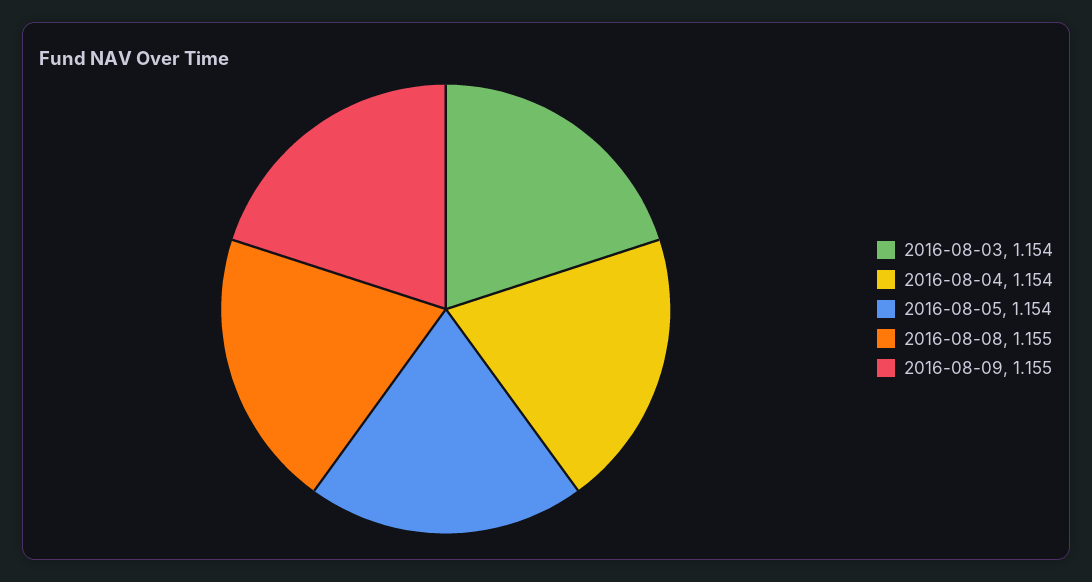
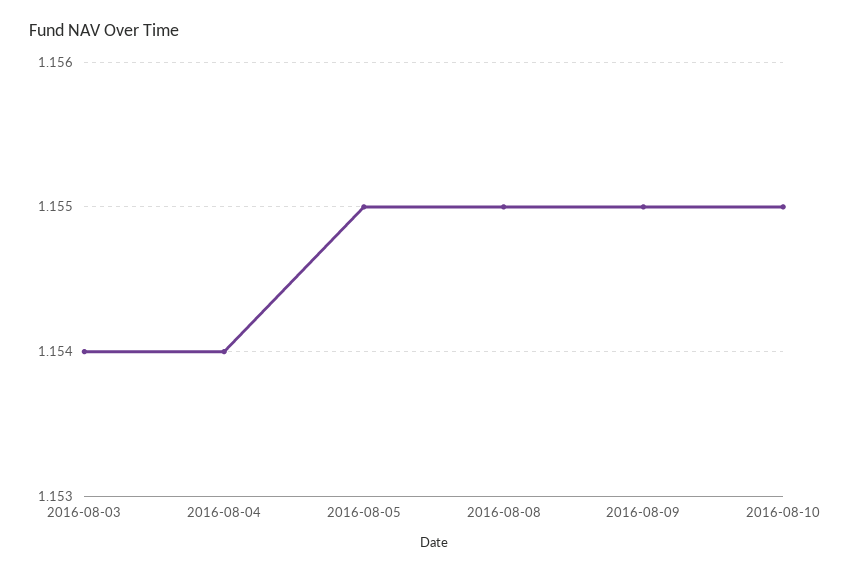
2016-08-05: 1.154 -> 1.155
2016-08-10: none -> 1.155

